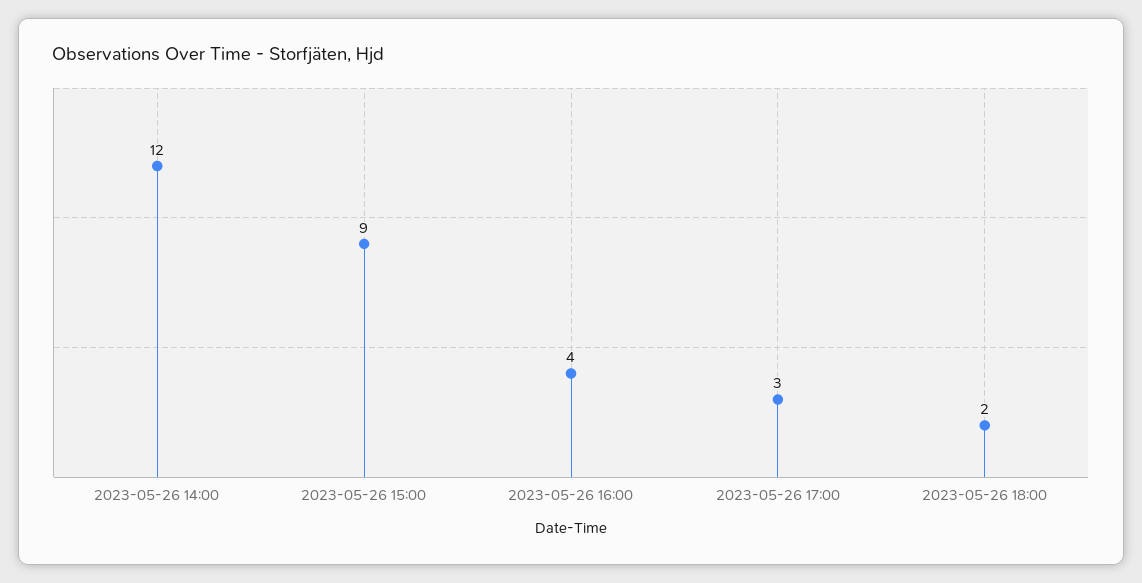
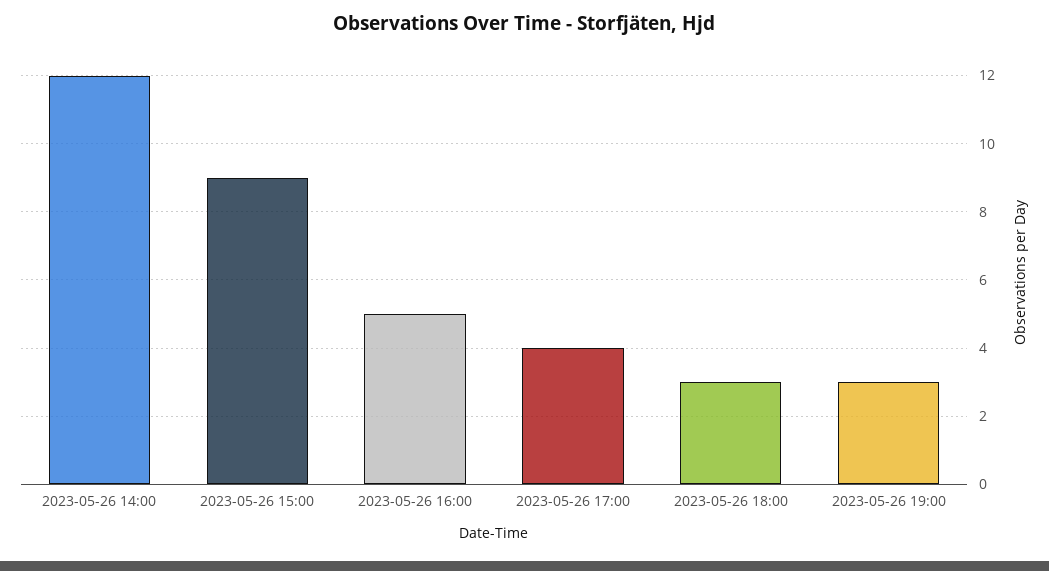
2023-05-26 16:00: 4 -> 5
2023-05-26 17:00: 3 -> 4
2023-05-26 18:00: 2 -> 3
2023-05-26 19:00: none -> 3

